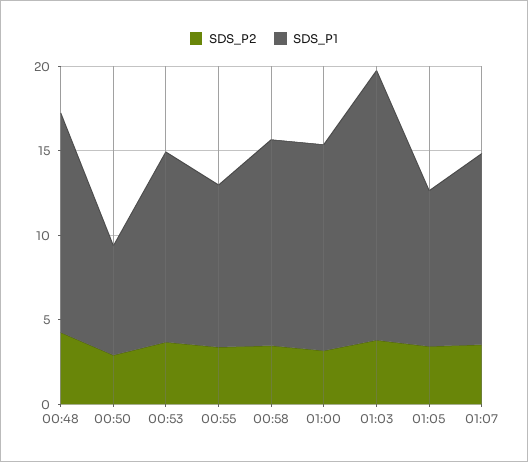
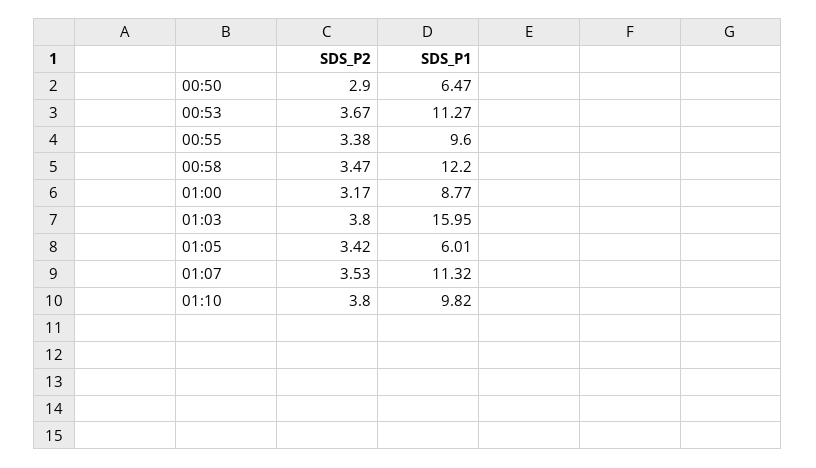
SDS_P2, 00:48: 4 -> none
SDS_P1, 00:48: 13 -> none
SDS_P1, 01:00: 12 -> 8.77
SDS_P1, 01:05: 9 -> 6.01
SDS_P2, 01:10: none -> 3.8
SDS_P1, 01:10: none -> 9.82

